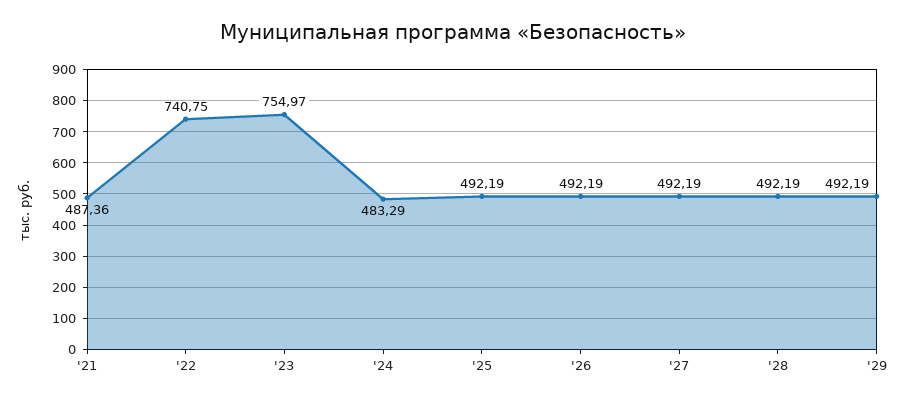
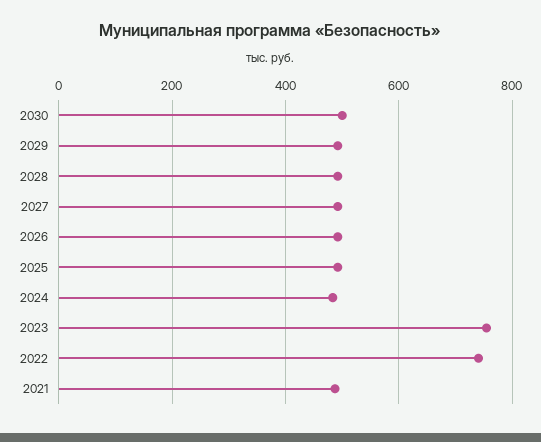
2030: none -> 500

